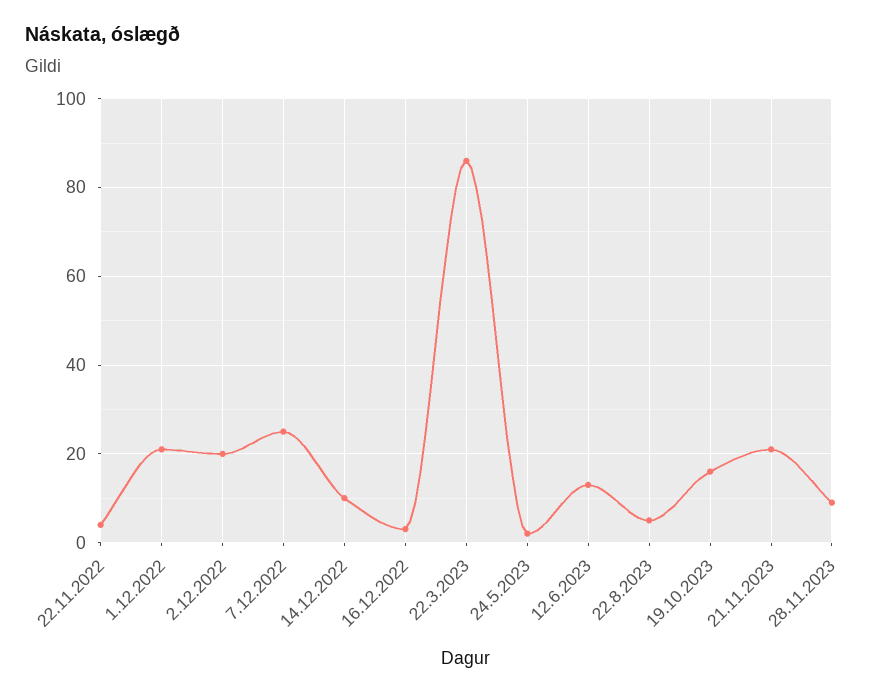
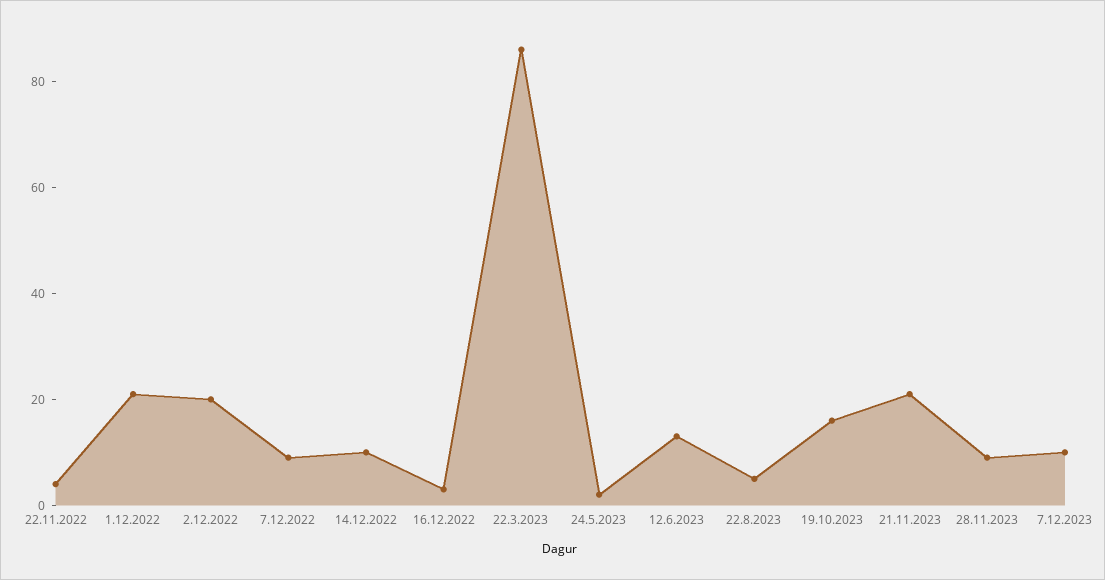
7.12.2022: 25 -> 10
7.12.2023: none -> 10

